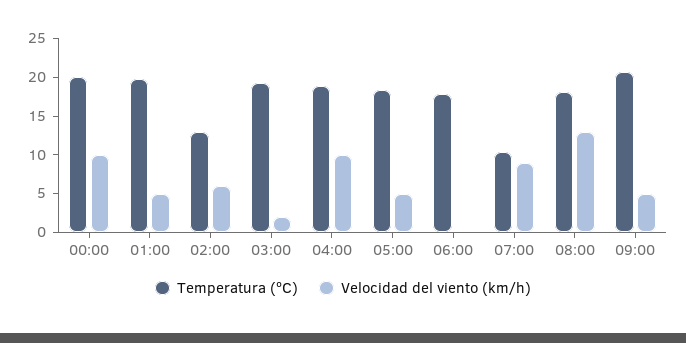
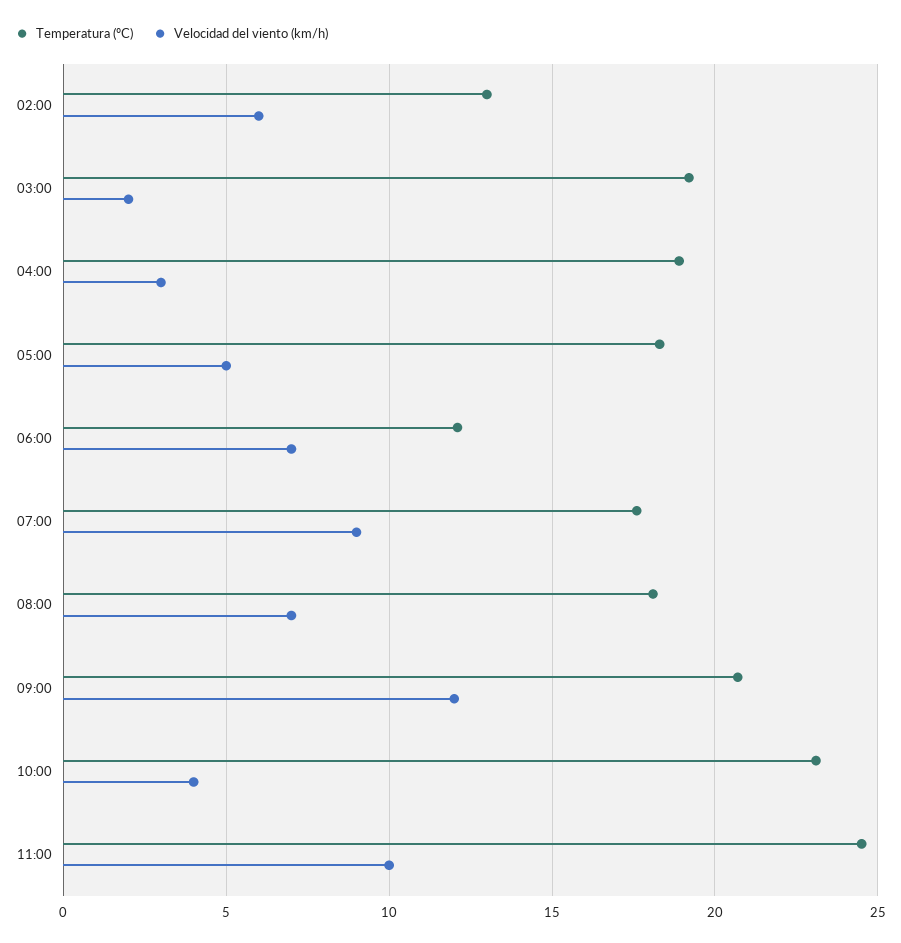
Temperatura (ºC), 00:00: 20 -> none
Velocidad del viento (km/h), 00:00: 10 -> none
Temperatura (ºC), 01:00: 20 -> none
Velocidad del viento (km/h), 01:00: 5 -> none
Velocidad del viento (km/h), 04:00: 10 -> 3
Temperatura (ºC), 06:00: 17.5 -> 12
Velocidad del viento (km/h), 06:00: 0 -> 7
Temperatura (ºC), 07:00: 10 -> 17.5
Velocidad del viento (km/h), 08:00: 12.5 -> 7
Velocidad del viento (km/h), 09:00: 5 -> 12
Temperatura (ºC), 10:00: none -> 23
Velocidad del viento (km/h), 10:00: none -> 4
Temperatura (ºC), 11:00: none -> 24.5
Velocidad del viento (km/h), 11:00: none -> 10

